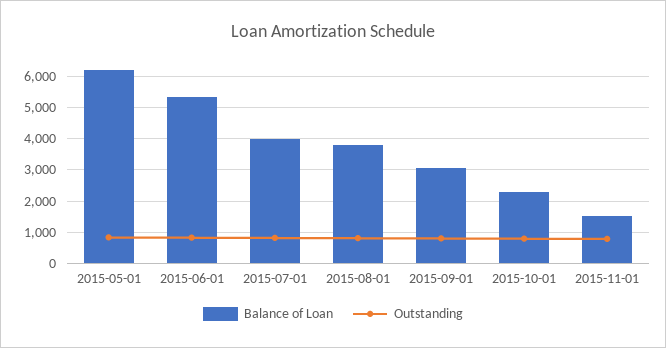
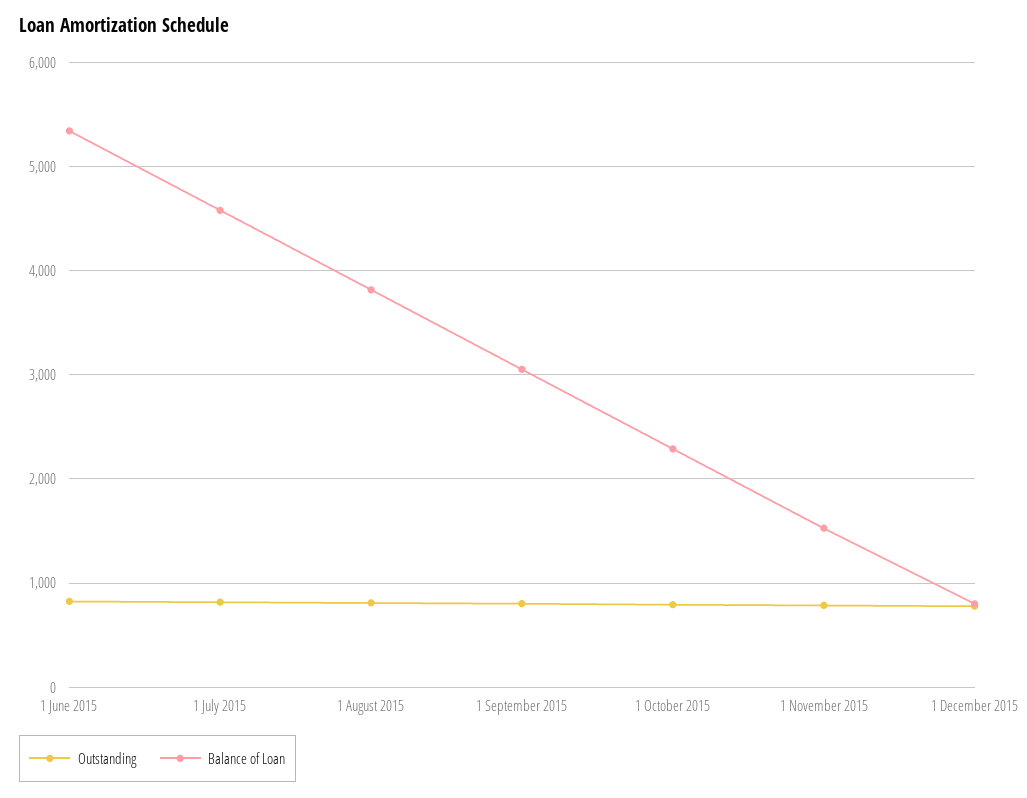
Balance of Loan, 2015-05-01: 6200 -> none
Outstanding, 2015-05-01: 800 -> none
Balance of Loan, 2015-07-01: 4000 -> 4600
Outstanding, 1 December 2015: none -> 800
Balance of Loan, 1 December 2015: none -> 800

